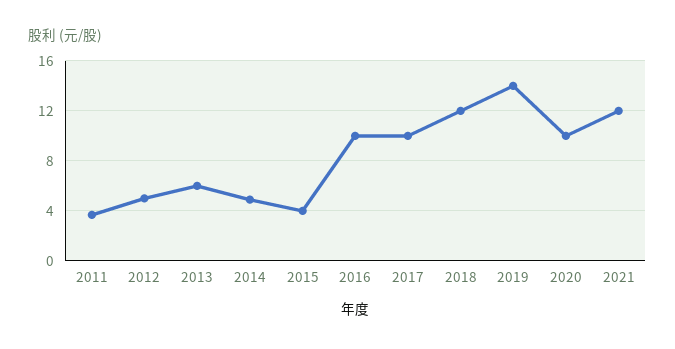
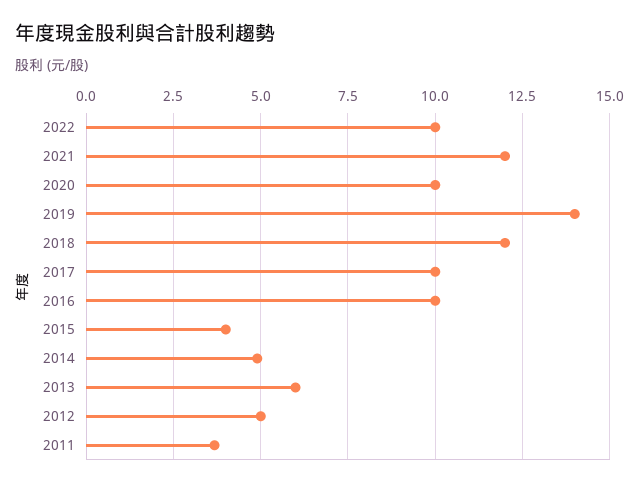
2022: none -> 10

